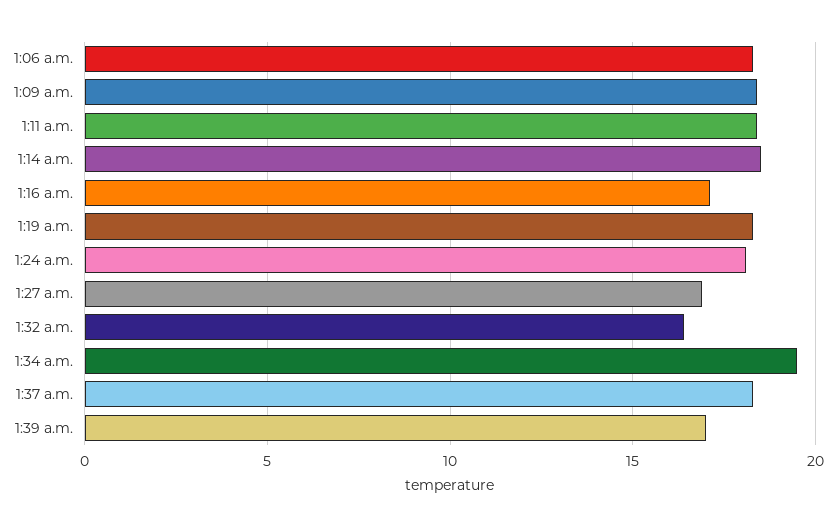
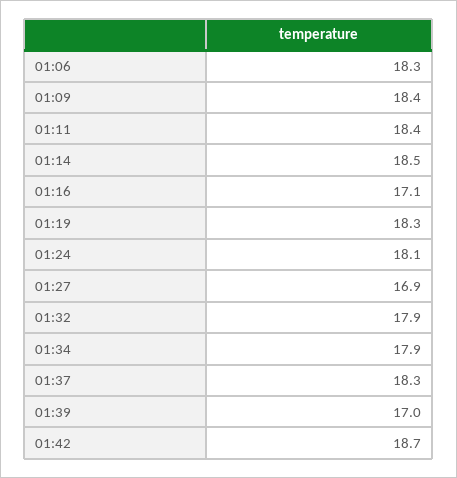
1:32 a.m.: 16.5 -> 17.9
1:34 a.m.: 19.5 -> 17.9
01:42: none -> 18.7

